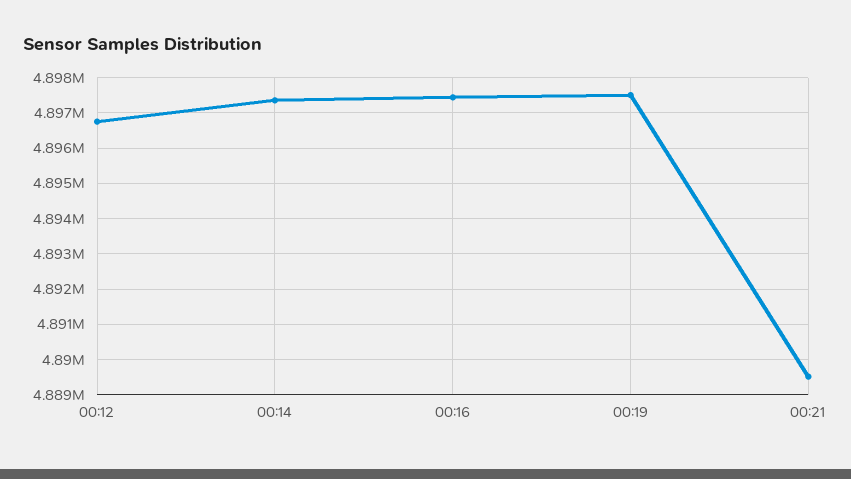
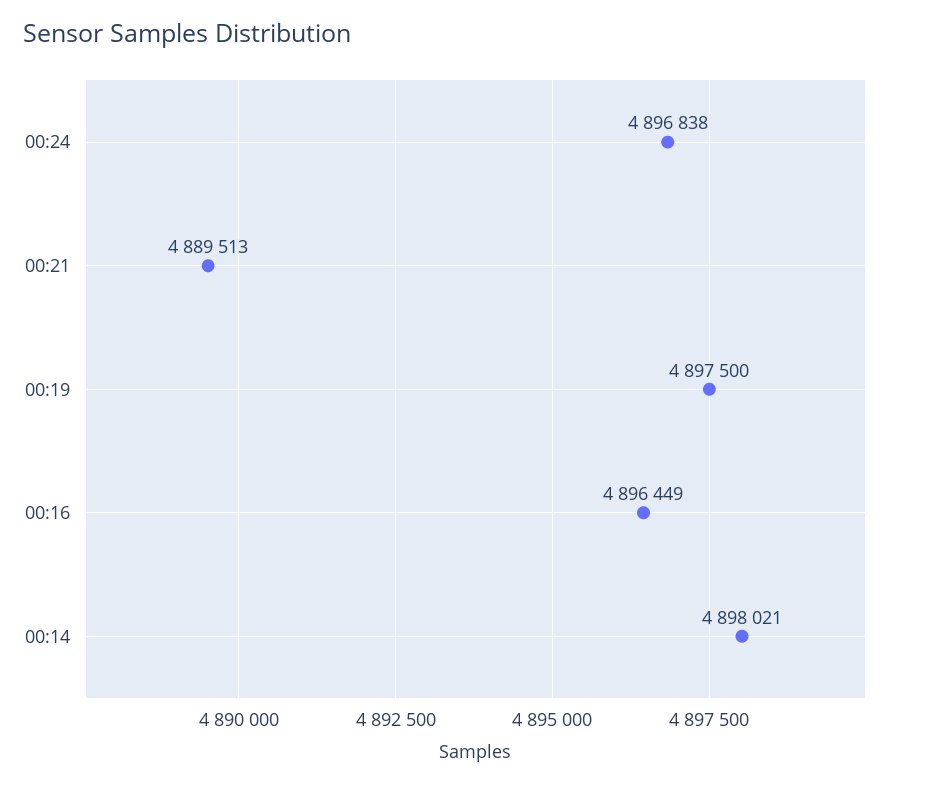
00:12: 4896800 -> none
00:14: 4897400 -> 4898021
00:16: 4897400 -> 4896449
00:24: none -> 4896838

